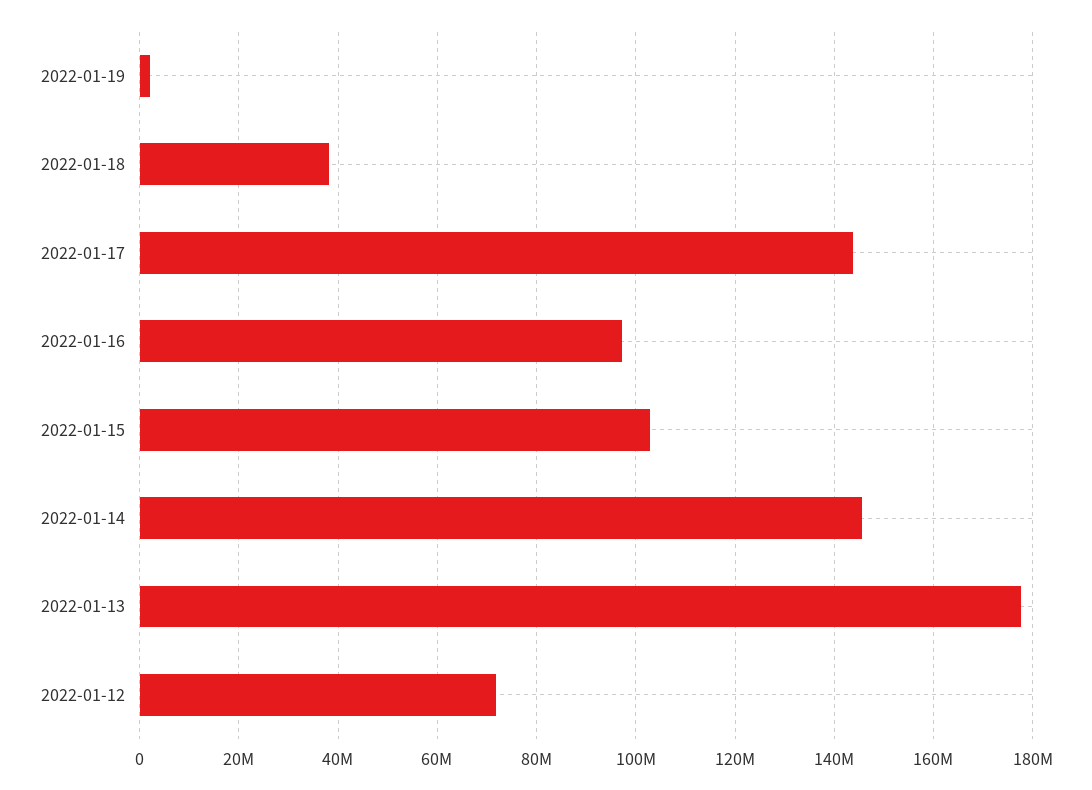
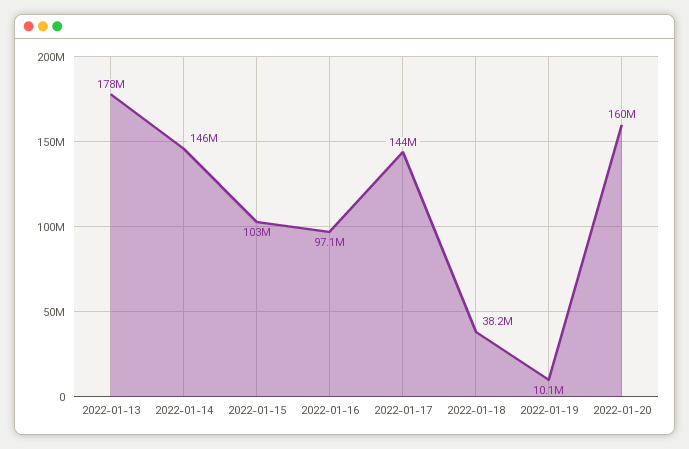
2022-01-19: 2000000 -> 10100000
2022-01-12: 72000000 -> none
2022-01-20: none -> 160000000

